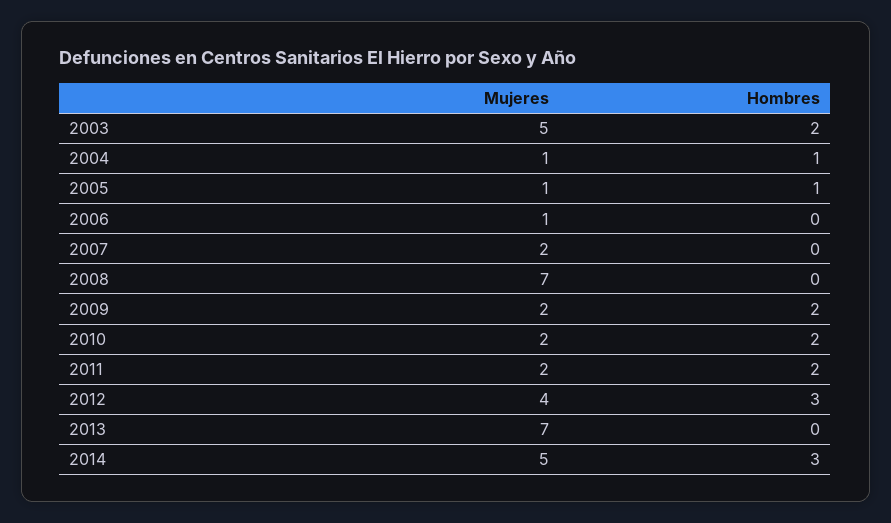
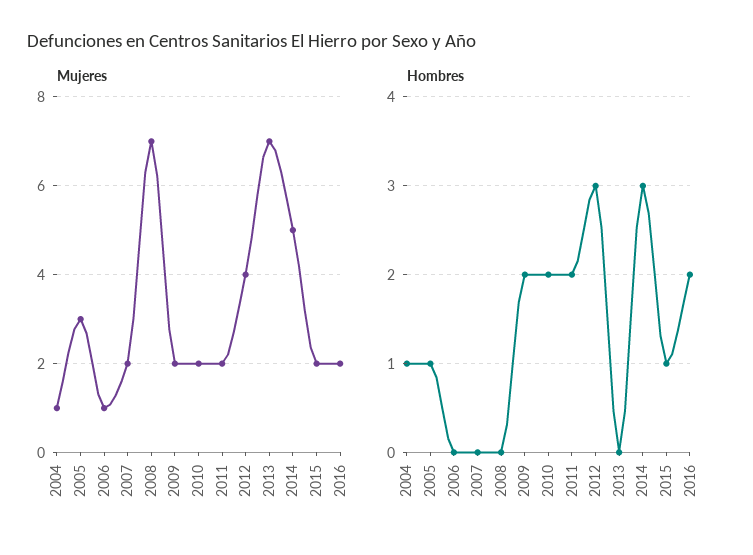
Mujeres, 2003: 5 -> none
Hombres, 2003: 2 -> none
Mujeres, 2005: 1 -> 3
Mujeres, 2015: none -> 2
Mujeres, 2016: none -> 2
Hombres, 2015: none -> 1
Hombres, 2016: none -> 2

